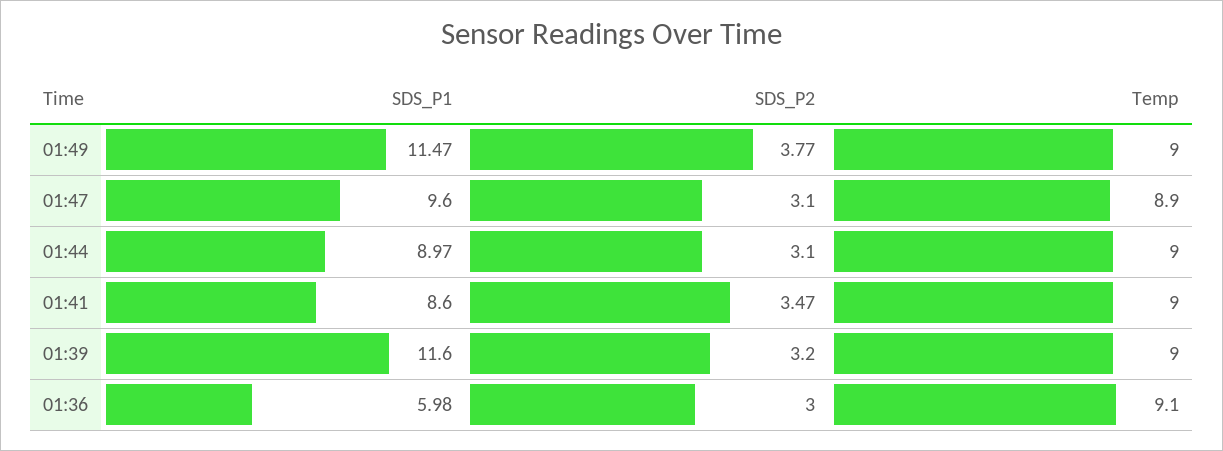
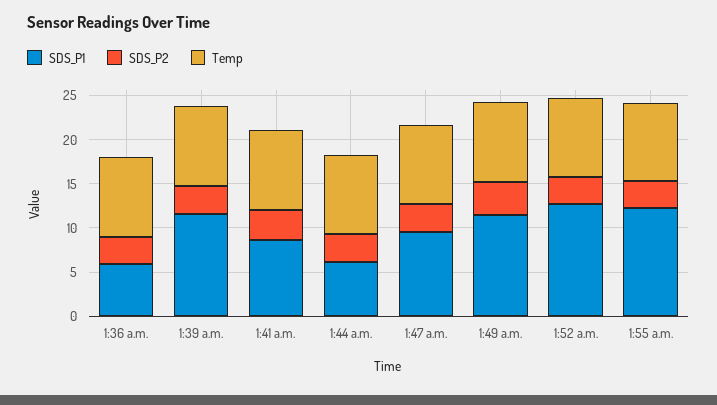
SDS_P1, 01:44: 8.97 -> 6
SDS_P1, 1:52 a.m.: none -> 13
SDS_P2, 1:52 a.m.: none -> 3
Temp, 1:52 a.m.: none -> 9
SDS_P1, 1:55 a.m.: none -> 12
SDS_P2, 1:55 a.m.: none -> 3
Temp, 1:55 a.m.: none -> 9

